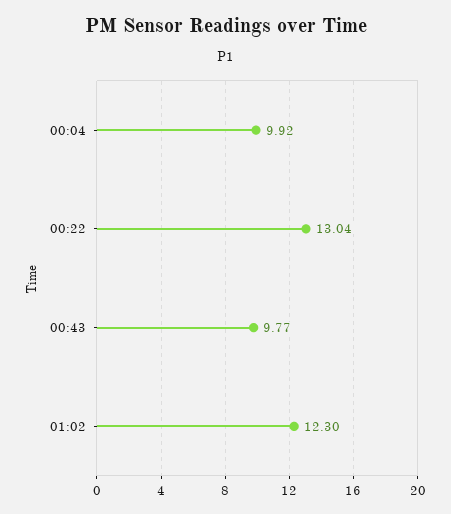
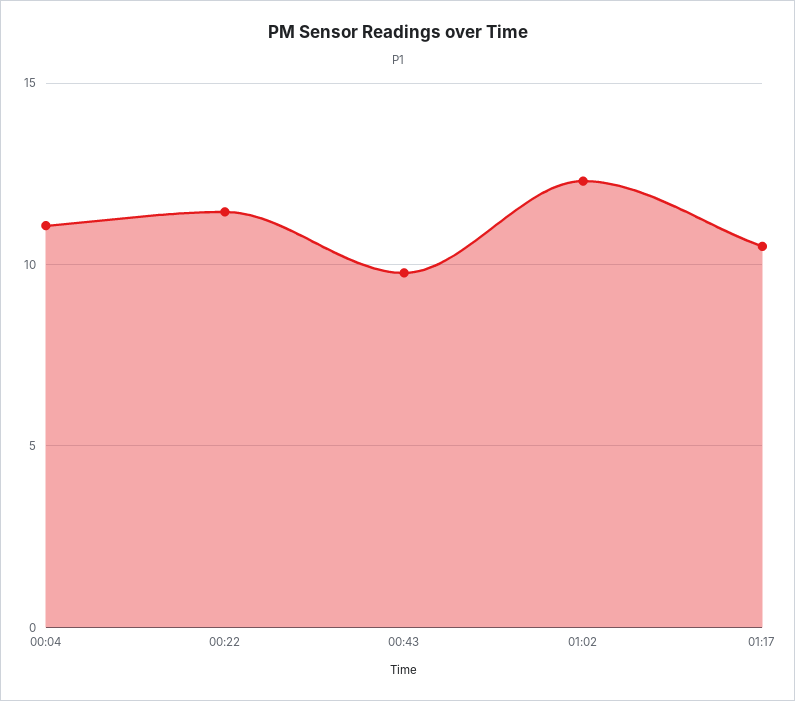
00:04: 9.92 -> 11
00:22: 13.04 -> 11.5
01:17: none -> 10.5

